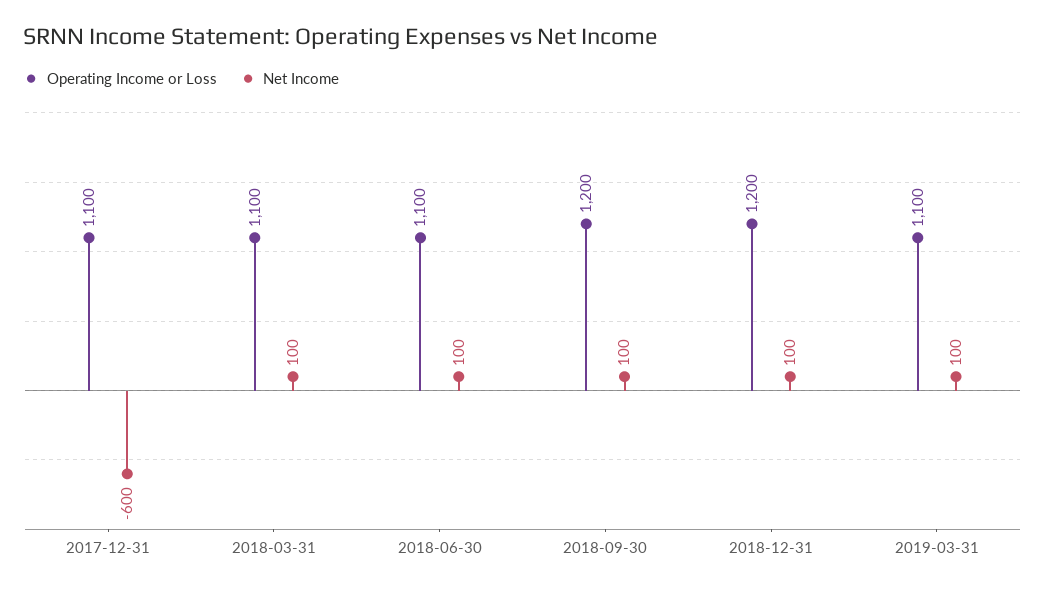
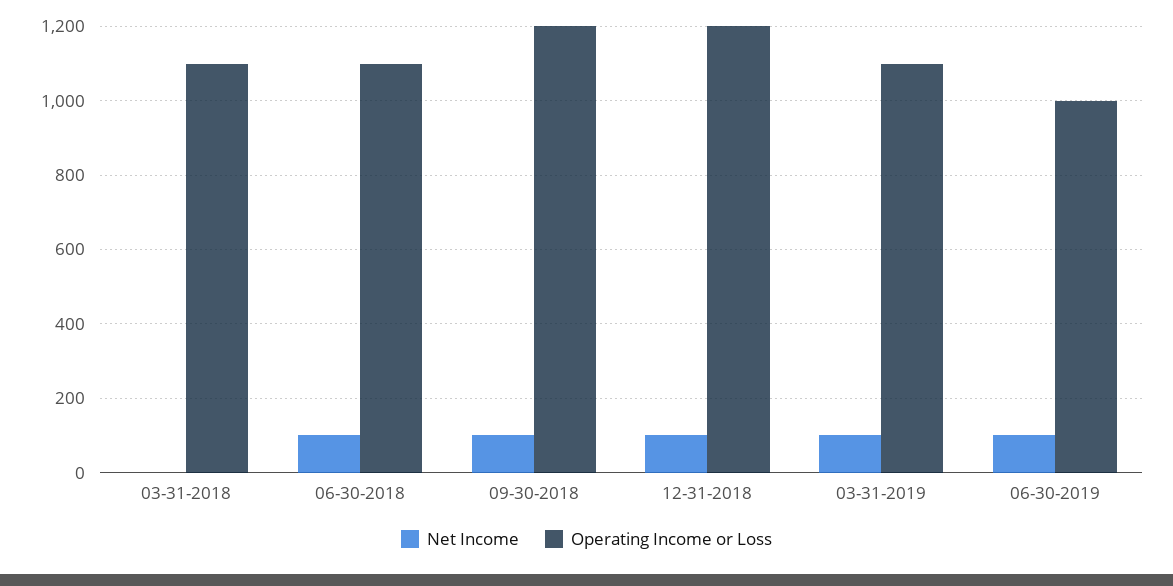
Operating Income or Loss, 2017-12-31: 1100 -> none
Net Income, 2017-12-31: -600 -> none
Net Income, 2018-03-31: 100 -> 0
Net Income, 06-30-2019: none -> 100
Operating Income or Loss, 06-30-2019: none -> 1000

